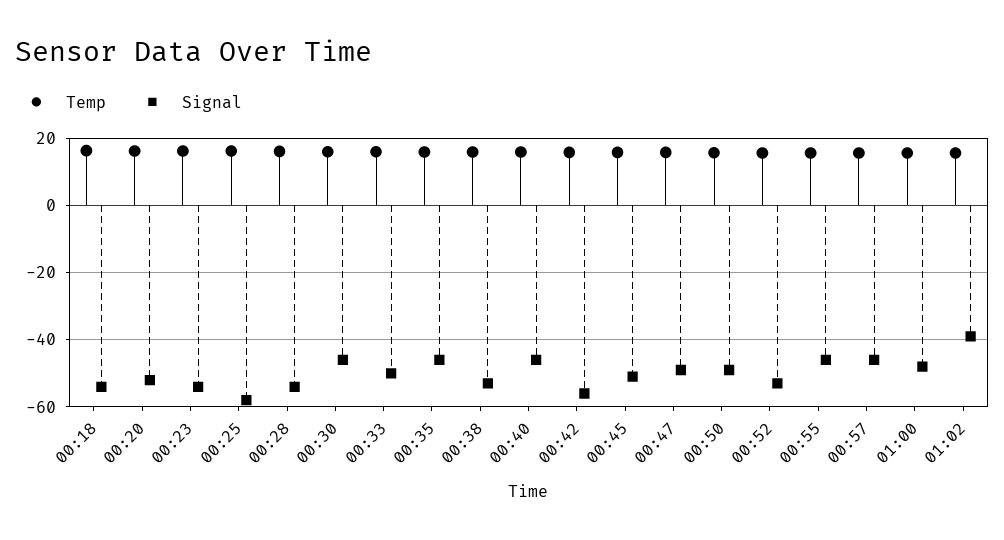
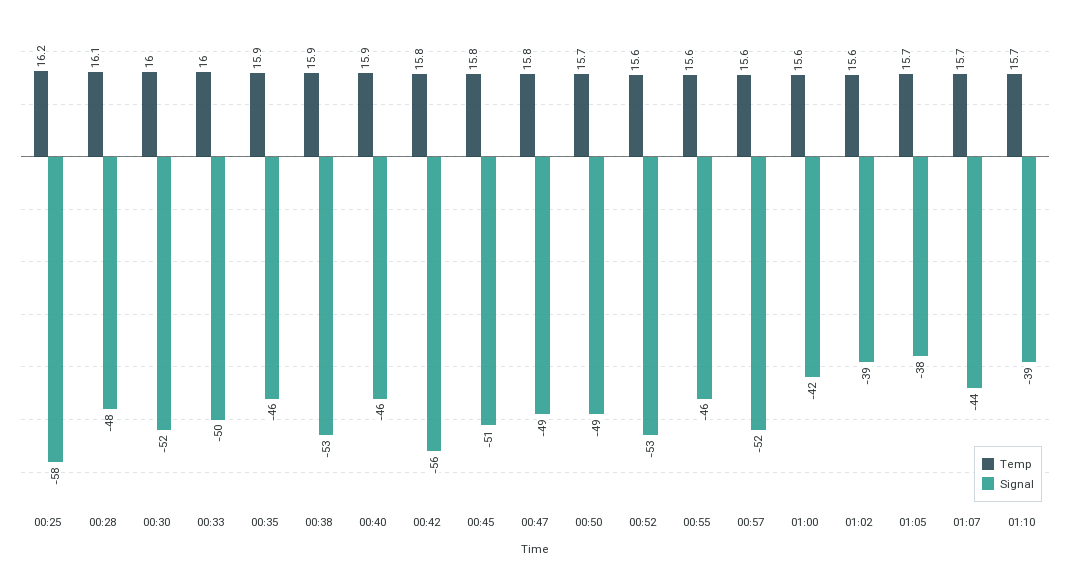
Temp, 00:18: 16 -> none
Signal, 00:18: -54 -> none
Temp, 00:20: 16 -> none
Signal, 00:20: -52 -> none
Temp, 00:23: 16 -> none
Signal, 00:23: -54 -> none
Signal, 00:28: -54 -> -48
Signal, 00:30: -46 -> -52
Signal, 00:57: -46 -> -52
Signal, 01:00: -48 -> -42
Temp, 01:05: none -> 15.7
Signal, 01:05: none -> -38
Temp, 01:07: none -> 15.7
Signal, 01:07: none -> -44
Temp, 01:10: none -> 15.7
Signal, 01:10: none -> -39

